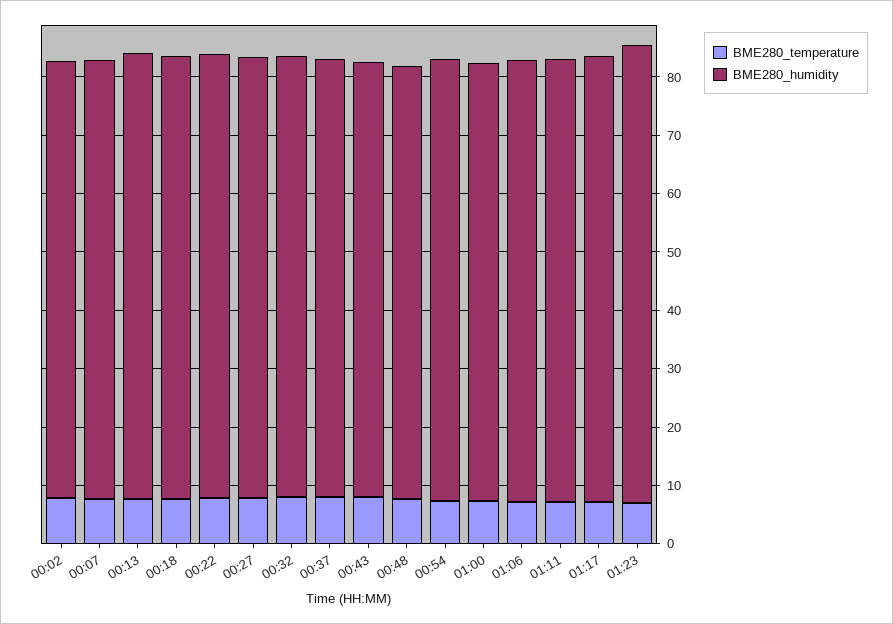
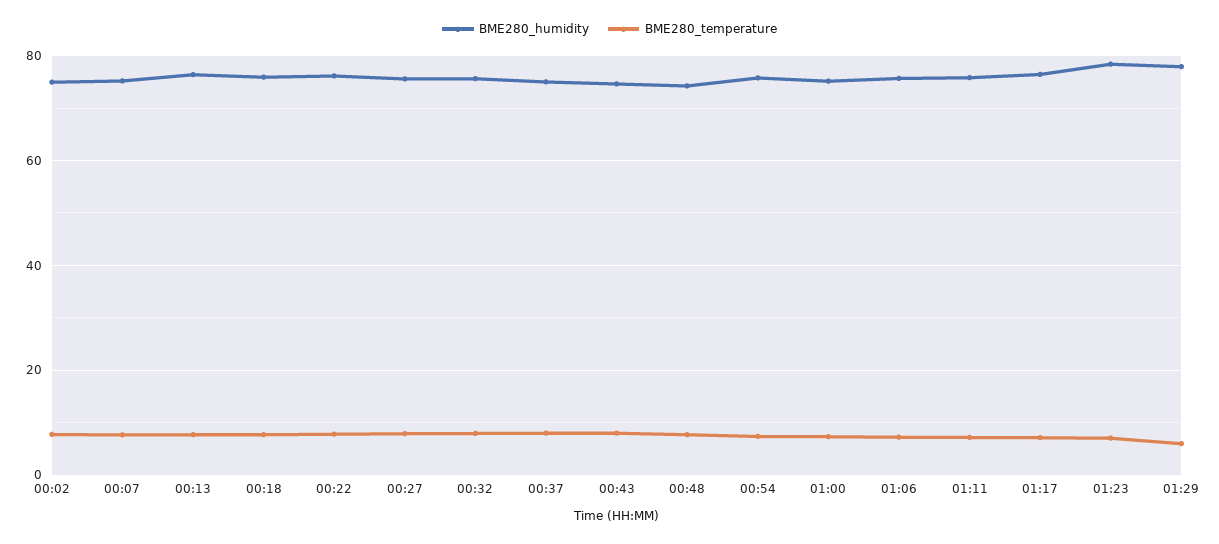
BME280_humidity, 01:29: none -> 78
BME280_temperature, 01:29: none -> 6

